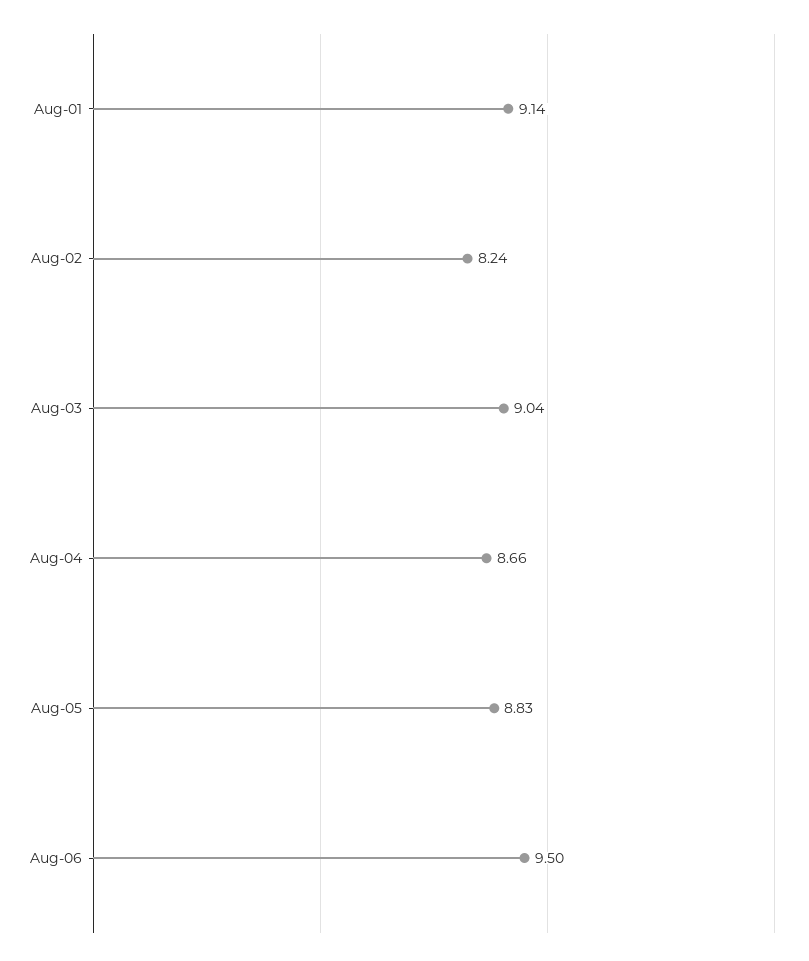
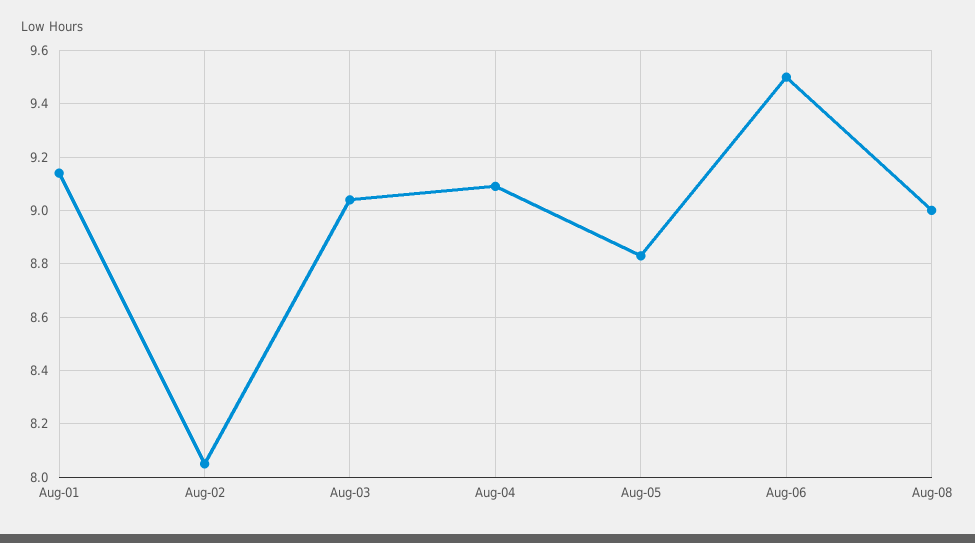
Aug-02: 8.24 -> 8.05
Aug-04: 8.66 -> 9.1
Aug-08: none -> 9

